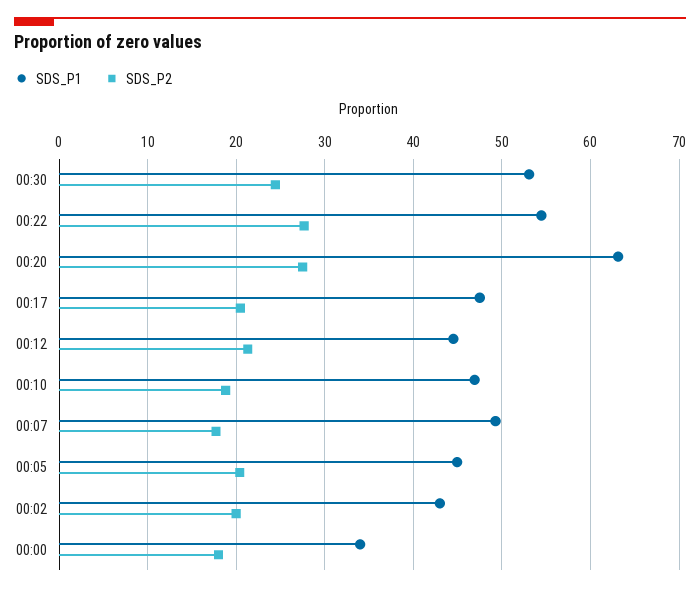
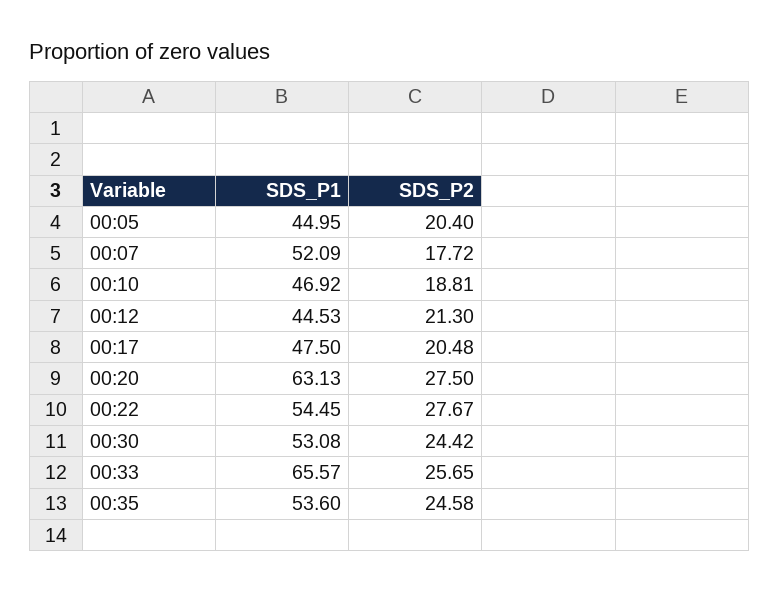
SDS_P1, 00:07: 49 -> 52.09
SDS_P1, 00:02: 43 -> none
SDS_P2, 00:02: 20 -> none
SDS_P1, 00:00: 34 -> none
SDS_P2, 00:00: 18 -> none
SDS_P1, 00:33: none -> 65.57
SDS_P2, 00:33: none -> 25.65
SDS_P1, 00:35: none -> 53.6
SDS_P2, 00:35: none -> 24.58

